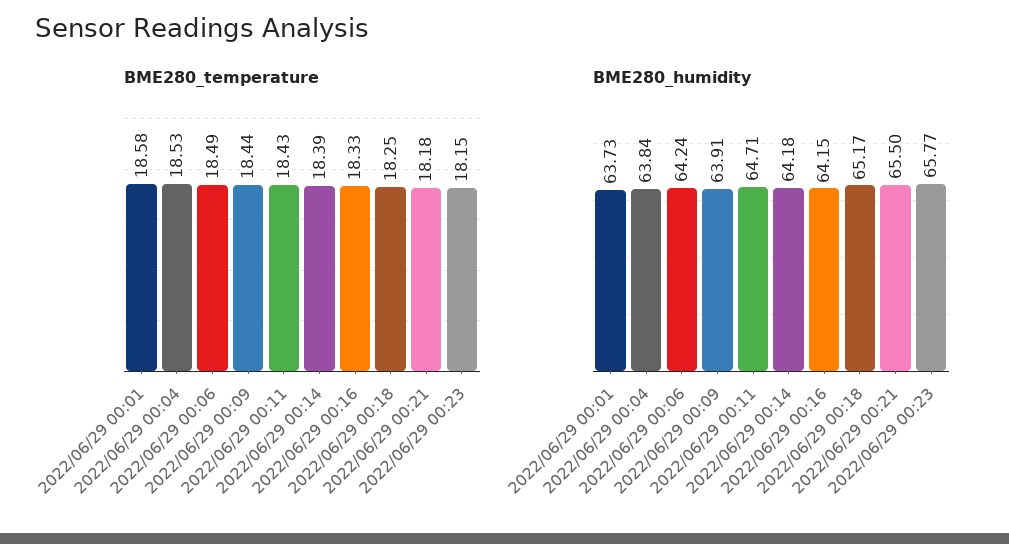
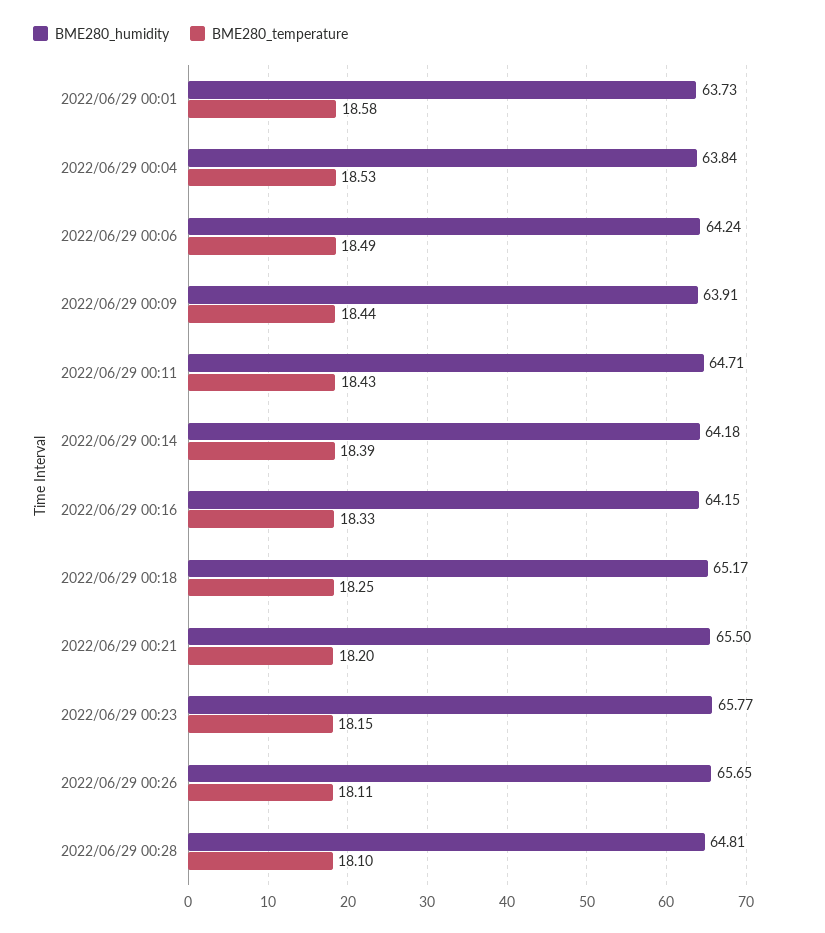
BME280_temperature, 2022/06/29 00:21: 18.18 -> 18.2
BME280_humidity, 2022/06/29 00:26: none -> 65.65
BME280_temperature, 2022/06/29 00:26: none -> 18.11
BME280_humidity, 2022/06/29 00:28: none -> 64.81
BME280_temperature, 2022/06/29 00:28: none -> 18.1

